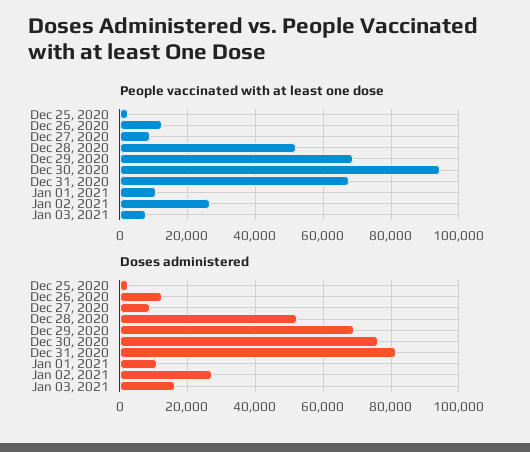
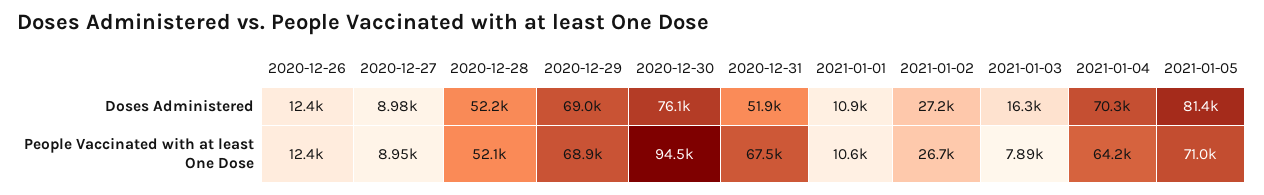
People vaccinated with at least one dose, Dec 25, 2020: 2000 -> none
Doses administered, Dec 25, 2020: 2000 -> none
Doses administered, Dec 31, 2020: 82000 -> 51900
Doses administered, 2021-01-04: none -> 70300
Doses administered, 2021-01-05: none -> 81400
People vaccinated with at least one dose, 2021-01-04: none -> 64200
People vaccinated with at least one dose, 2021-01-05: none -> 71000

